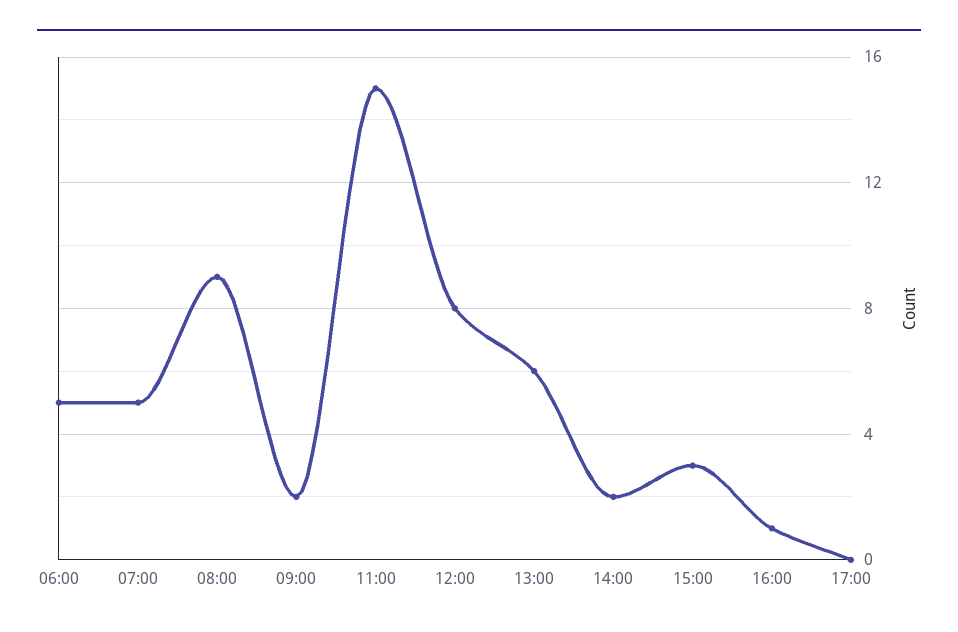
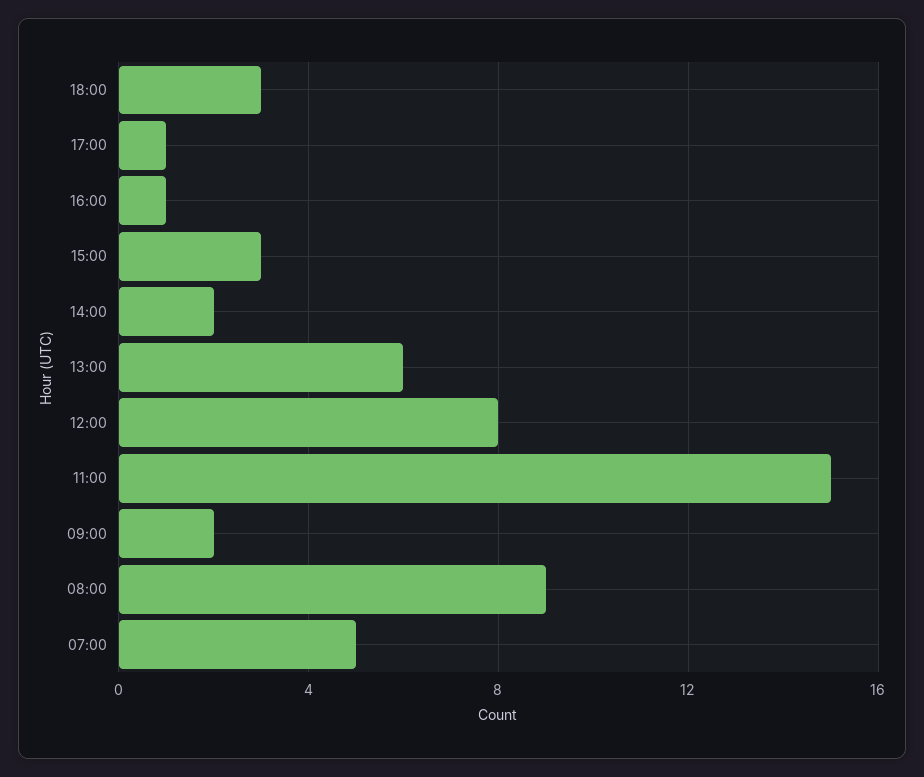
06:00: 5 -> none
17:00: 0 -> 1
18:00: none -> 3

